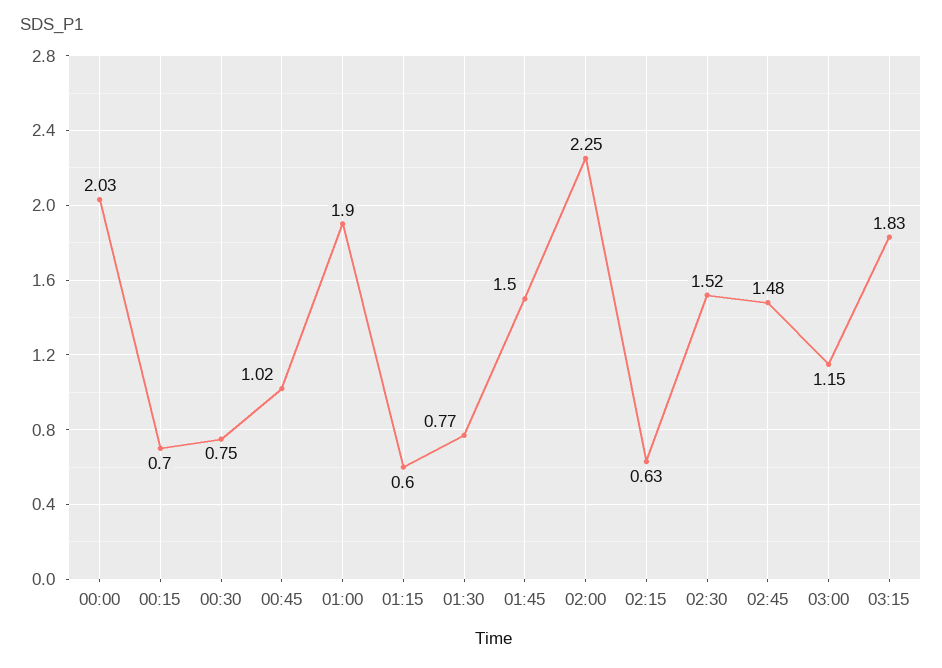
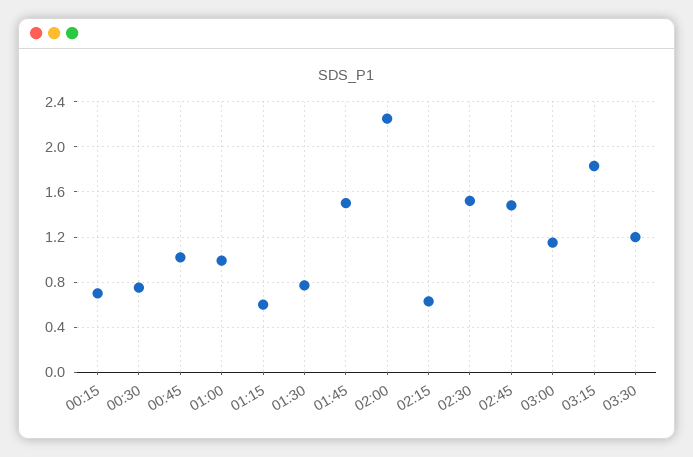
00:00: 2.03 -> none
01:00: 1.9 -> 1
03:30: none -> 1.2

